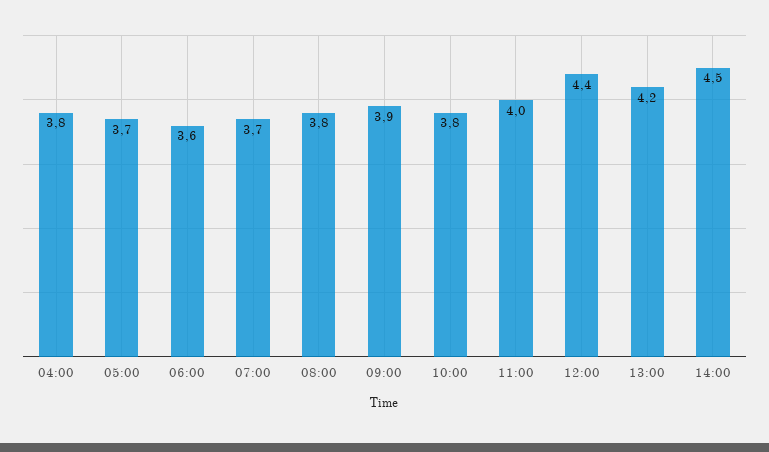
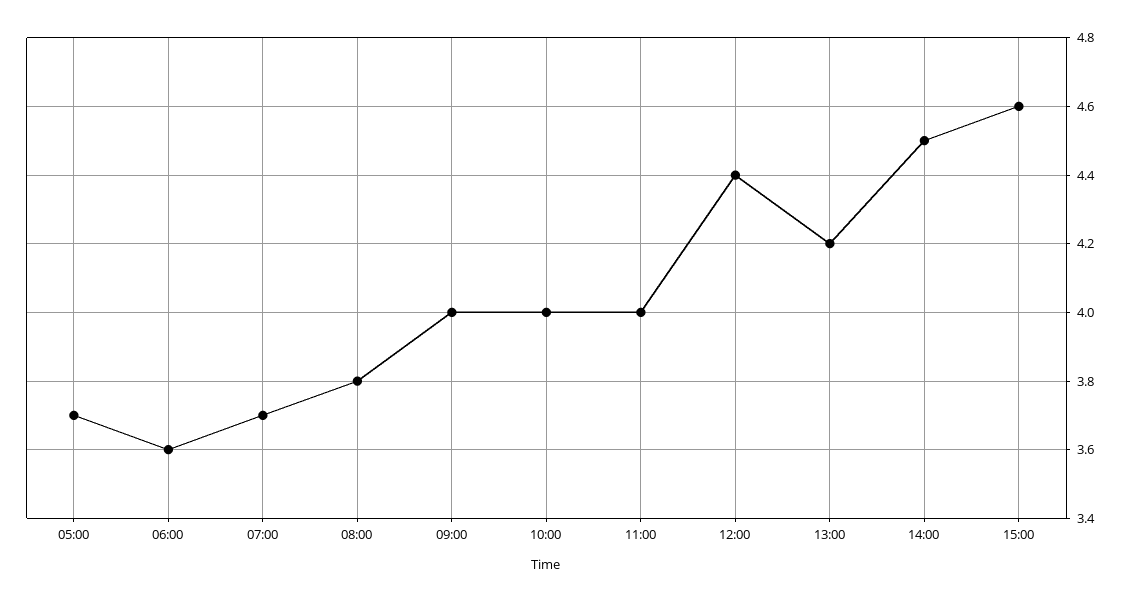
04:00: 3.8 -> none
09:00: 3.9 -> 4
10:00: 3.8 -> 4
15:00: none -> 4.6

